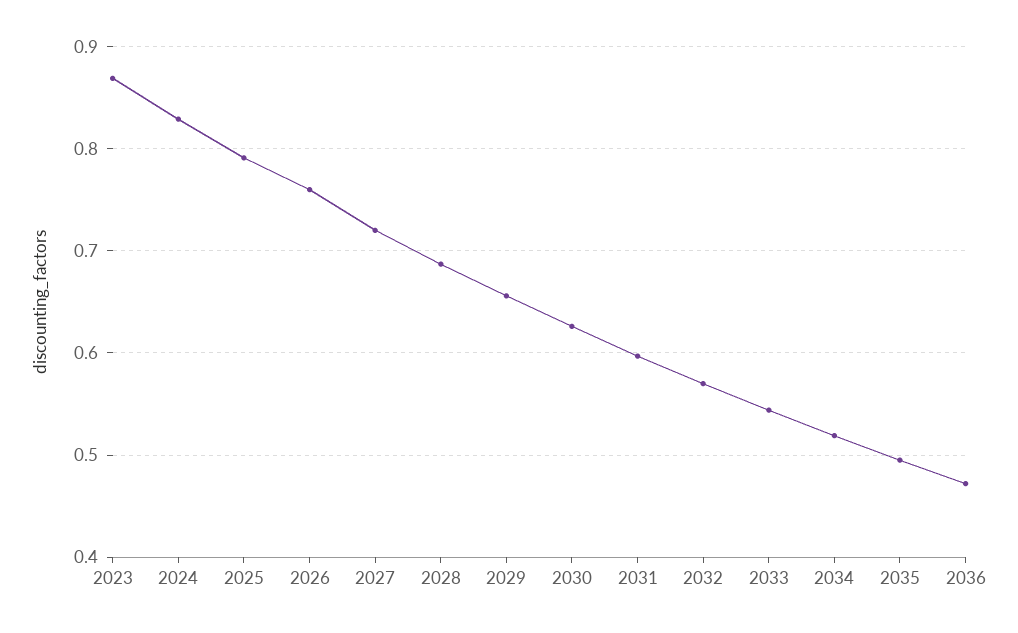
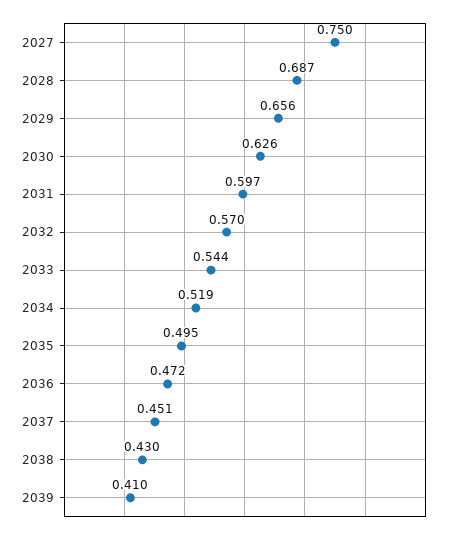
2023: 0.87 -> none
2024: 0.83 -> none
2025: 0.79 -> none
2026: 0.76 -> none
2027: 0.72 -> 0.75
2037: none -> 0.451
2038: none -> 0.43
2039: none -> 0.41

